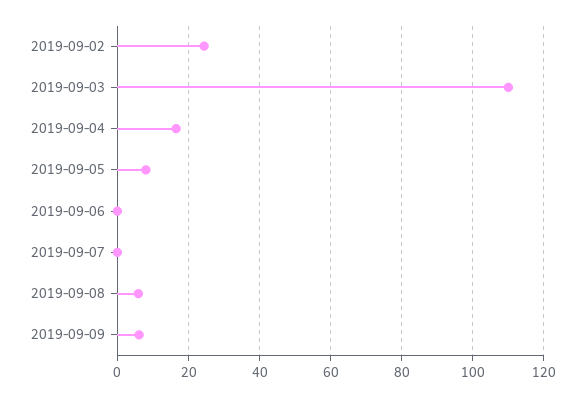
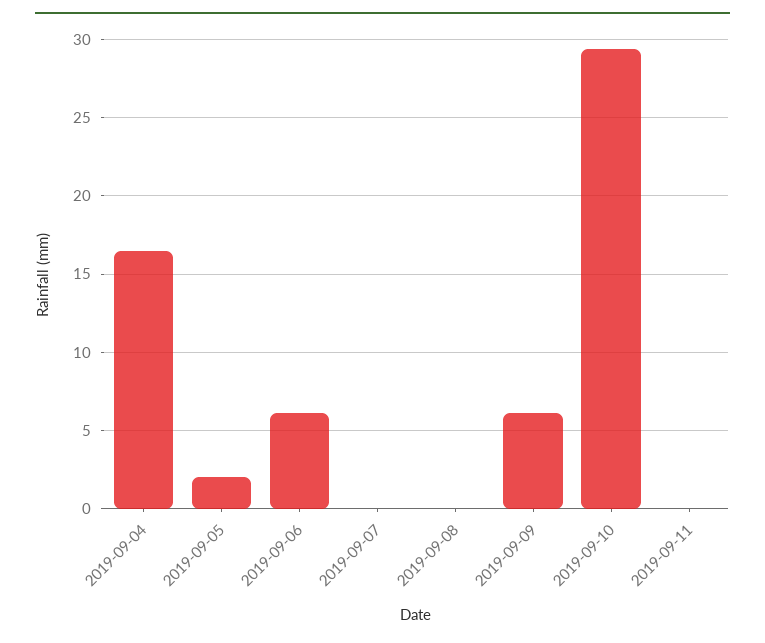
2019-09-02: 24 -> none
2019-09-03: 110 -> none
2019-09-05: 8 -> 2
2019-09-06: 0 -> 6
2019-09-08: 6 -> 0
2019-09-10: none -> 29.5
2019-09-11: none -> 0

